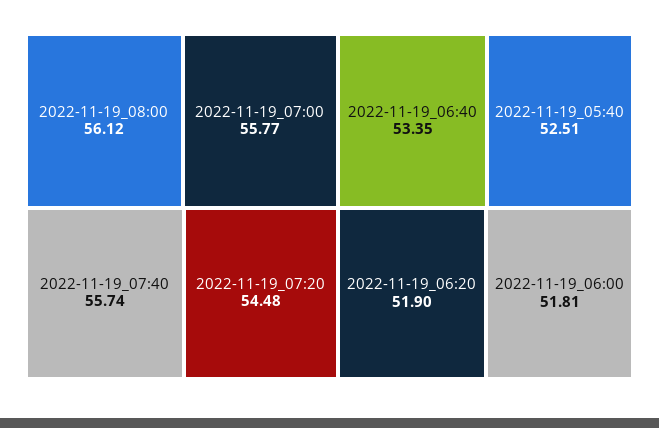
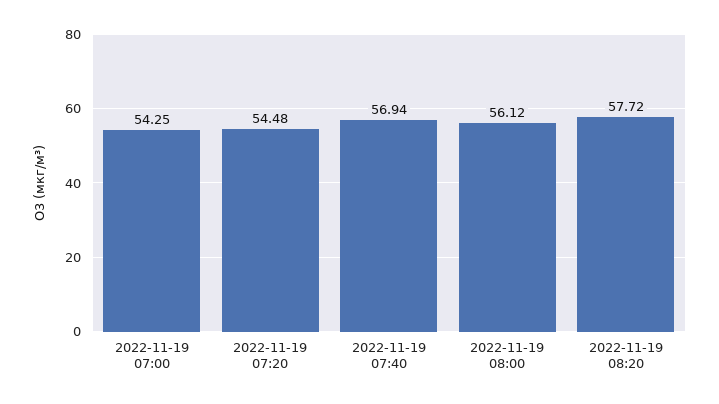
2022-11-19_07:00: 55.77 -> 54.25
2022-11-19_07:40: 55.74 -> 56.94
2022-11-19_06:40: 53.35 -> none
2022-11-19_05:40: 52.51 -> none
2022-11-19_06:20: 51.9 -> none
2022-11-19_06:00: 51.81 -> none
2022-11-19 08:20: none -> 57.72

